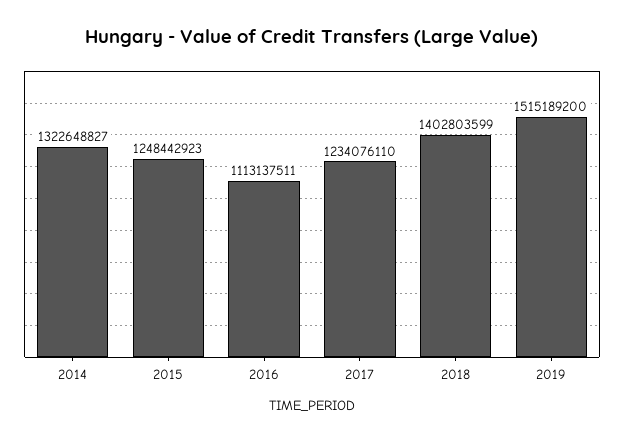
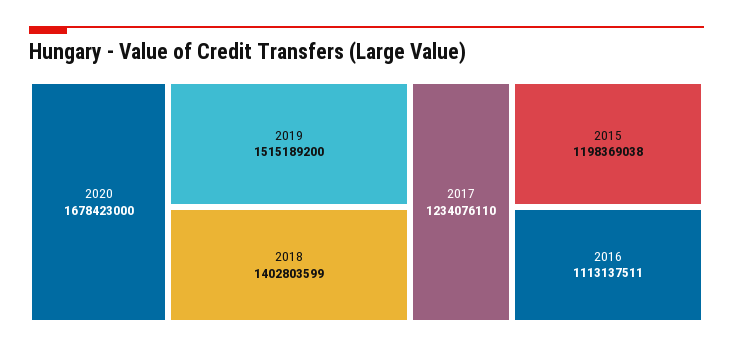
2014: 1322648827 -> none
2015: 1248442923 -> 1198369038
2020: none -> 1678423000

